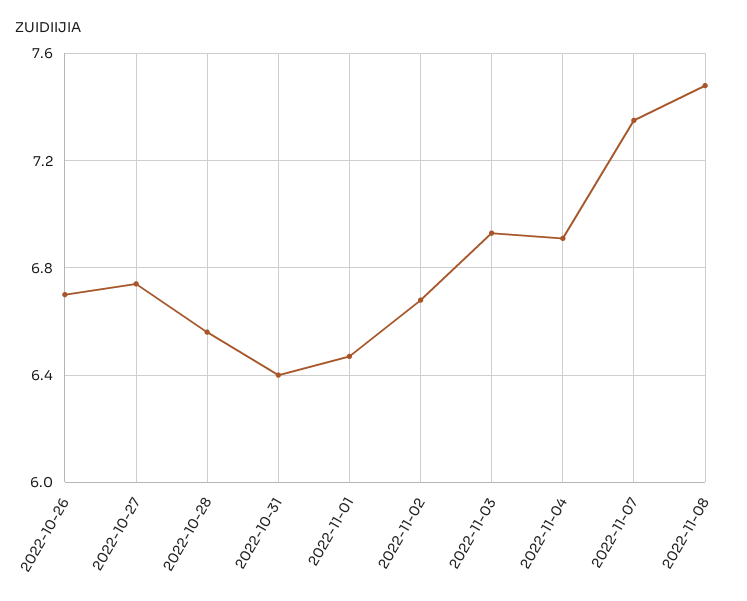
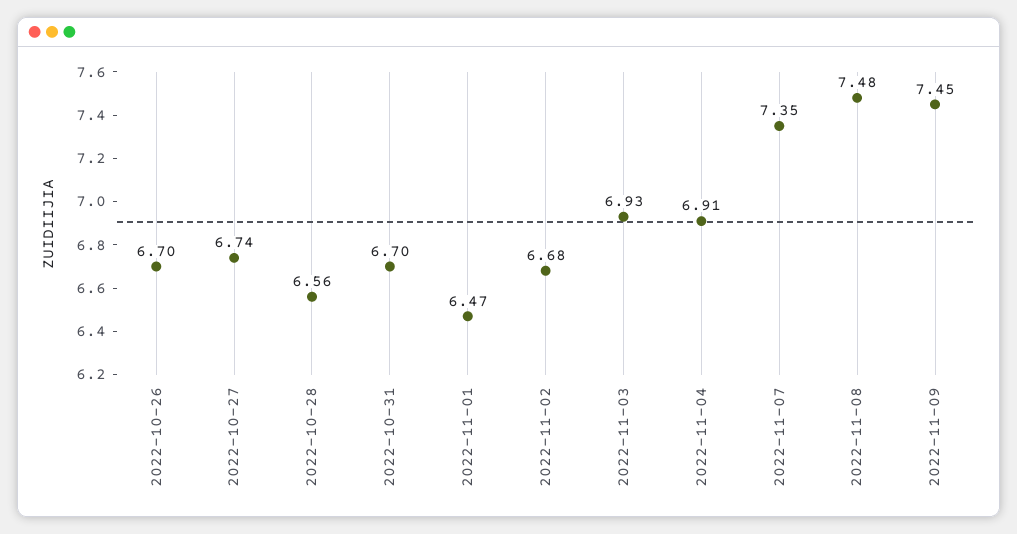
2022-10-31: 6.4 -> 6.7
2022-11-09: none -> 7.45

